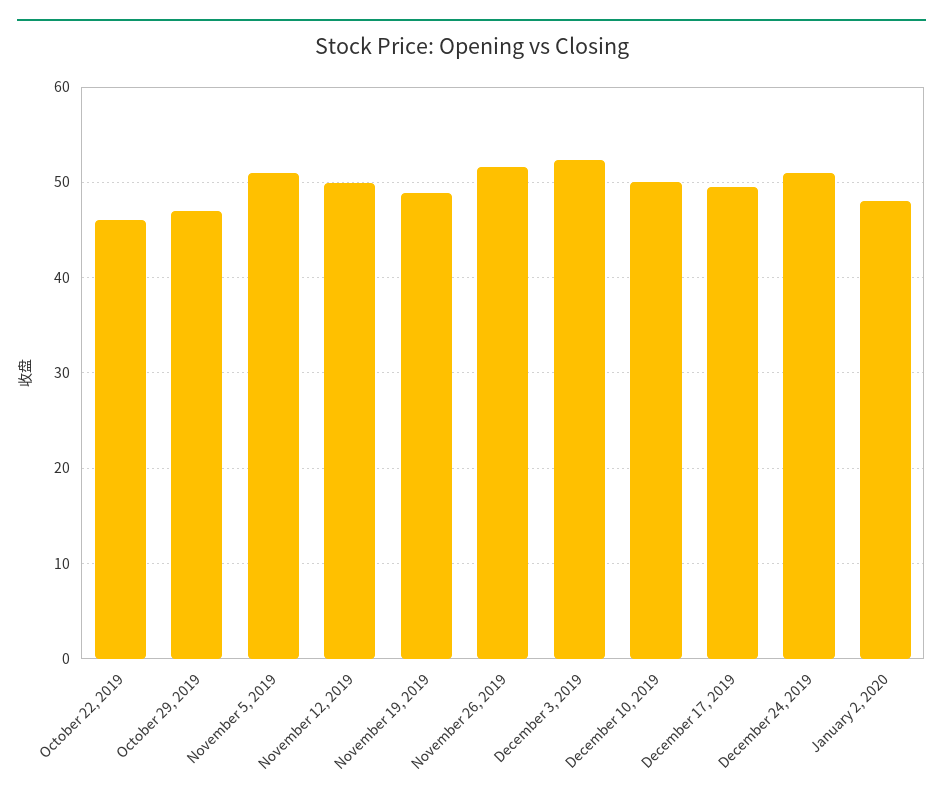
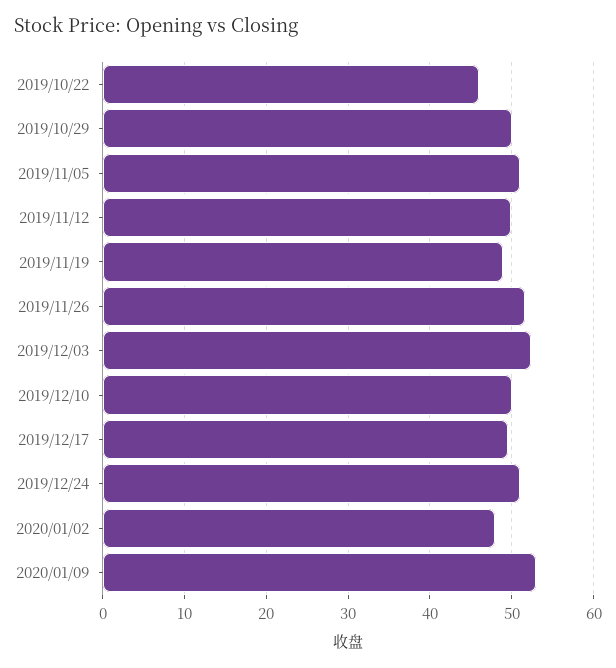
October 29, 2019: 47 -> 50
2020/01/09: none -> 53

